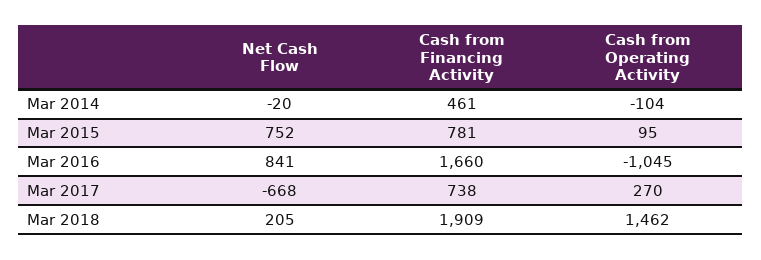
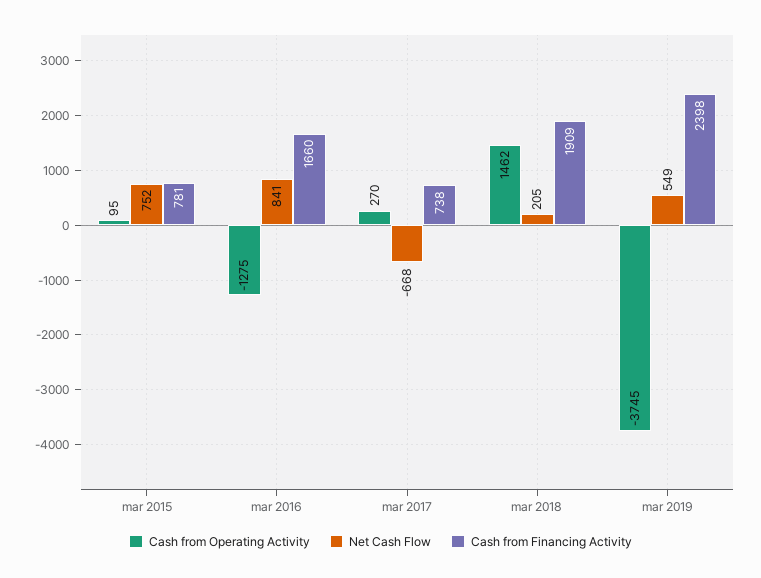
Net Cash Flow, Mar 2014: -20 -> none
Cash from Financing Activity, Mar 2014: 461 -> none
Cash from Operating Activity, Mar 2014: -104 -> none
Cash from Operating Activity, Mar 2016: -1045 -> -1275
Cash from Operating Activity, mar 2019: none -> -3745
Net Cash Flow, mar 2019: none -> 549
Cash from Financing Activity, mar 2019: none -> 2398

